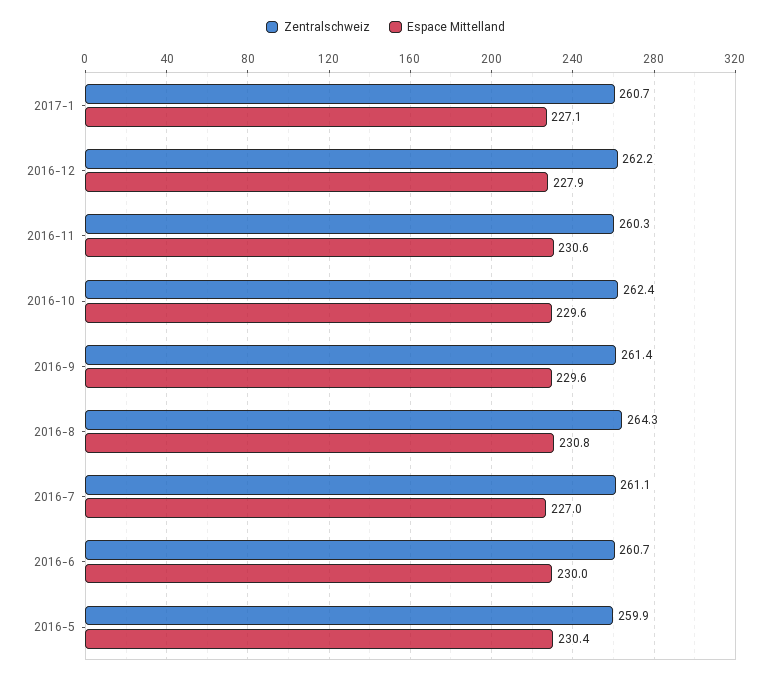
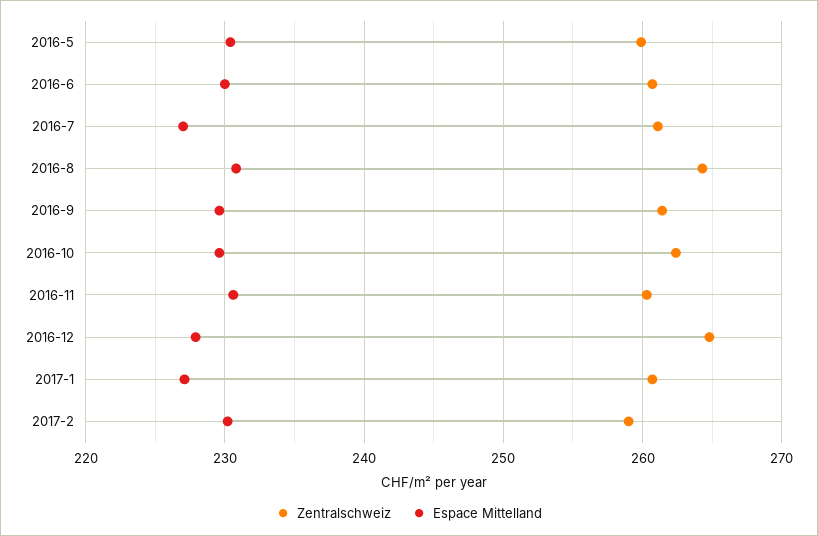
Zentralschweiz, 2016-12: 262.2 -> 265
Zentralschweiz, 2017-2: none -> 259
Espace Mittelland, 2017-2: none -> 230

